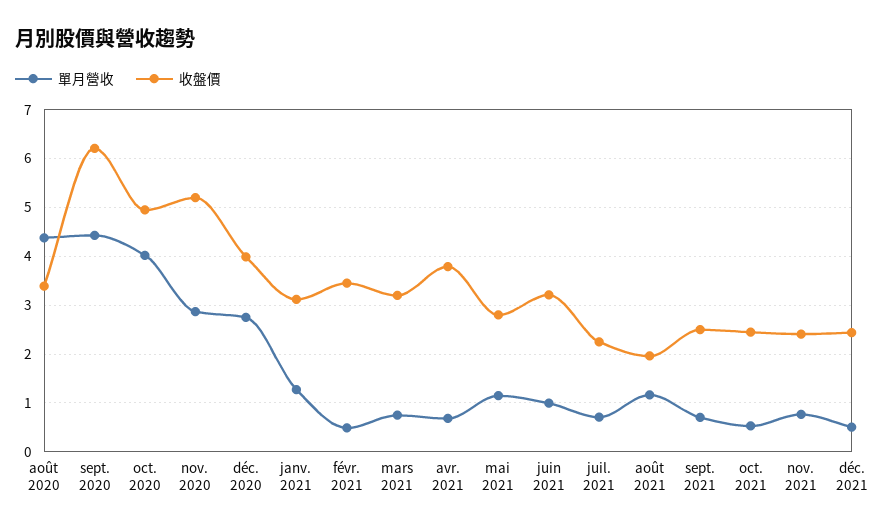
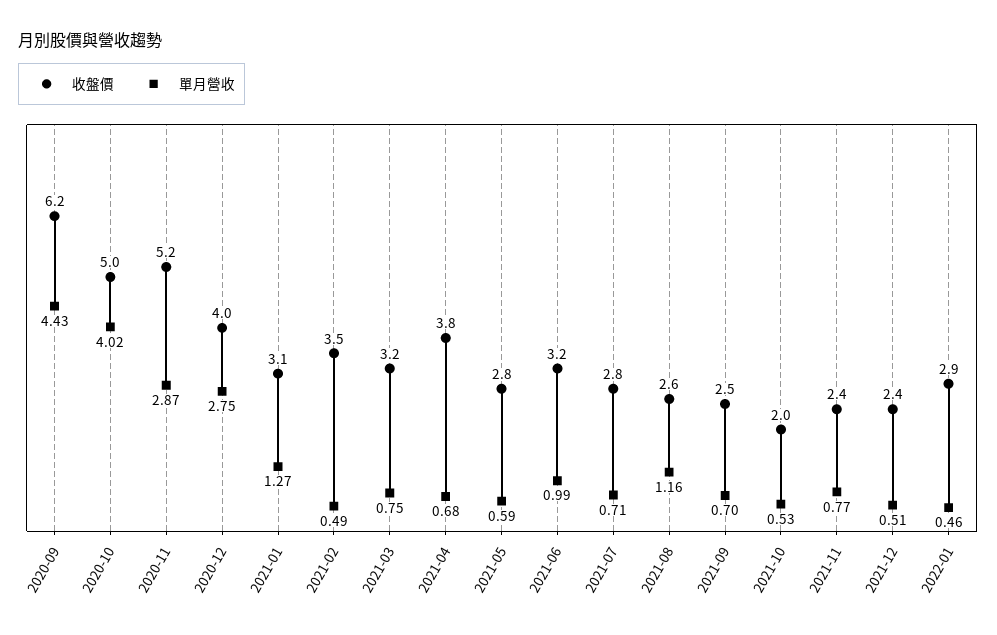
單月營收, août 2020: 4.4 -> none
收盤價, août 2020: 3.4 -> none
單月營收, mai 2021: 1.2 -> 0.59
收盤價, juil. 2021: 2.2 -> 2.8
收盤價, août 2021: 2 -> 2.6
收盤價, oct. 2021: 2.4 -> 2
收盤價, 2022-01: none -> 2.9
單月營收, 2022-01: none -> 0.46

